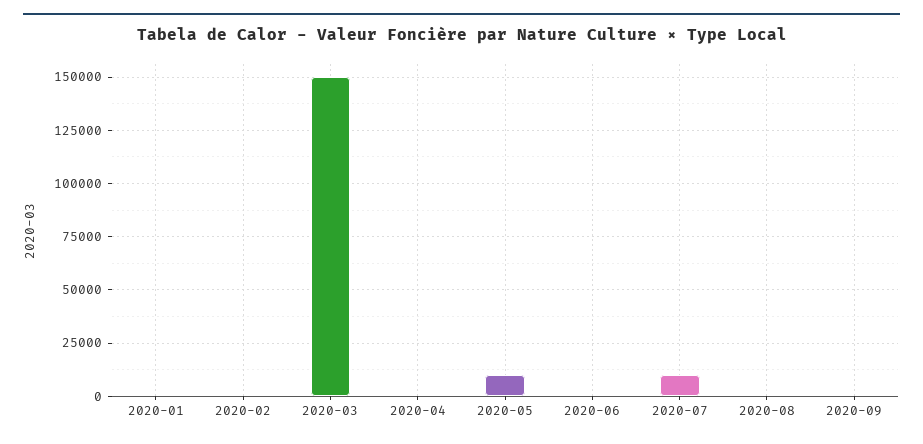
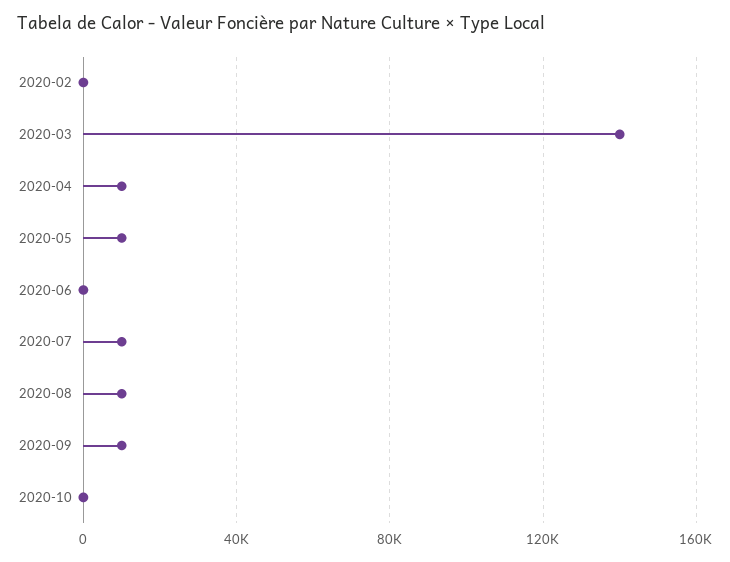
2020-01: 0 -> none
2020-03: 150000 -> 140000
2020-04: 0 -> 10000
2020-08: 0 -> 10000
2020-09: 0 -> 10000
2020-10: none -> 0

